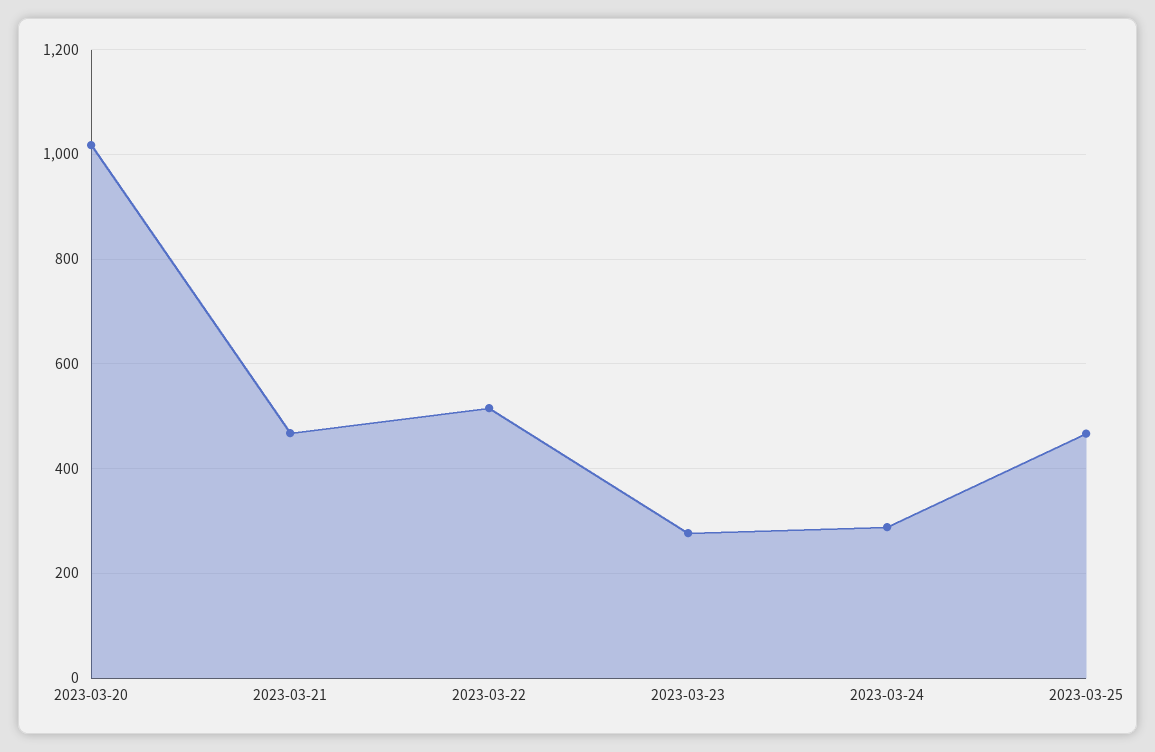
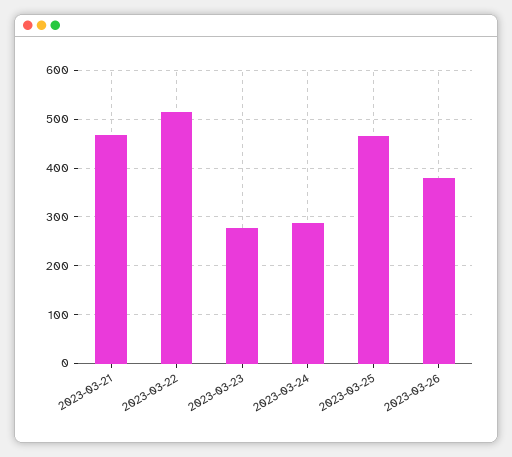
2023-03-20: 1020 -> none
2023-03-26: none -> 380

